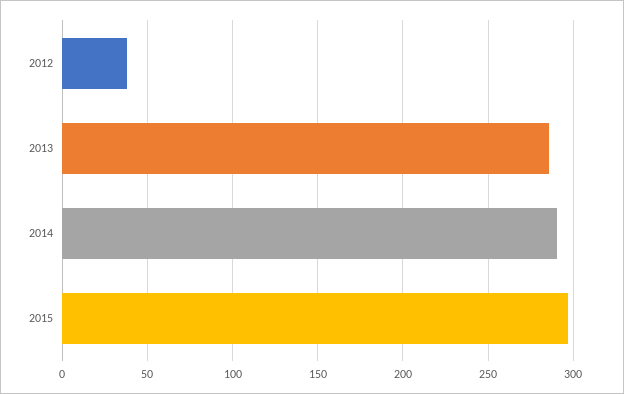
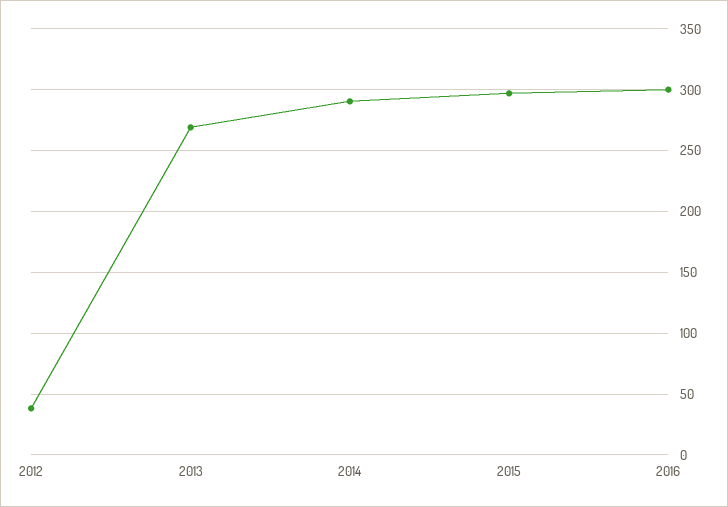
2013: 285 -> 270
2016: none -> 300

